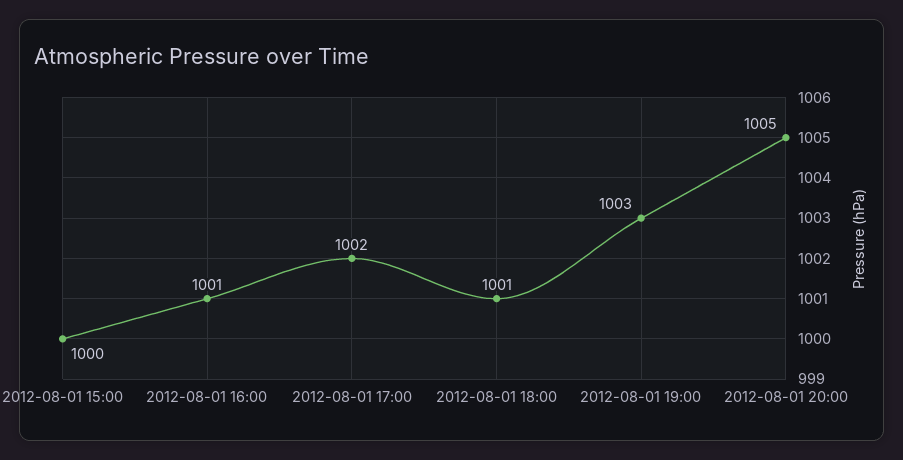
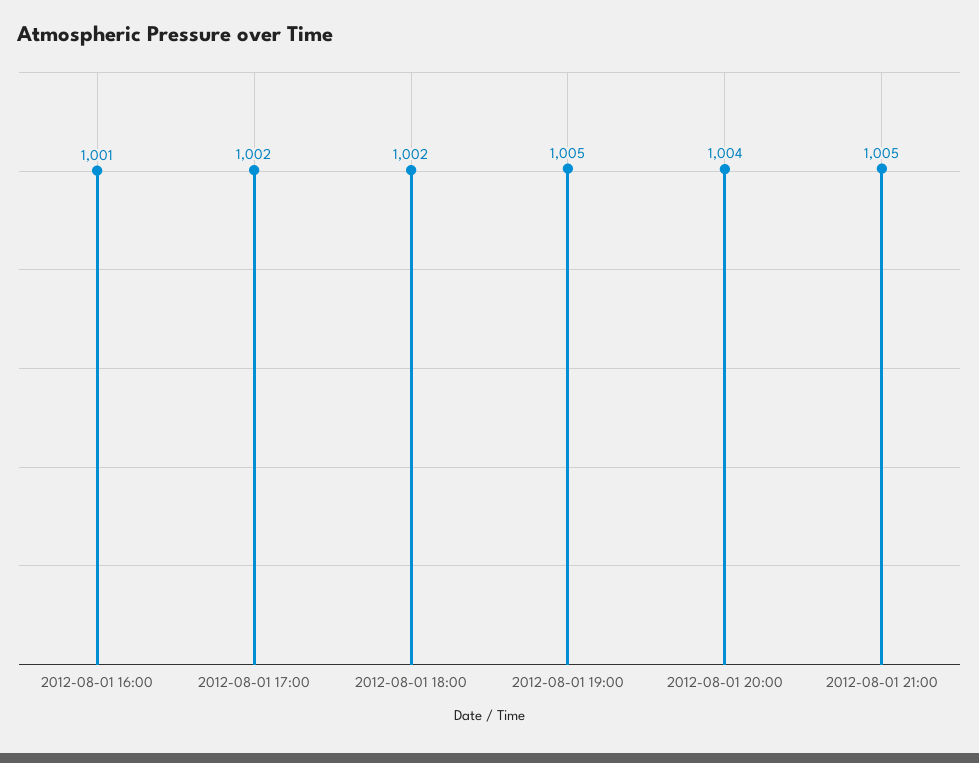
2012-08-01 15:00: 1000 -> none
2012-08-01 18:00: 1001 -> 1002
2012-08-01 19:00: 1003 -> 1005
2012-08-01 20:00: 1005 -> 1004
2012-08-01 21:00: none -> 1005

